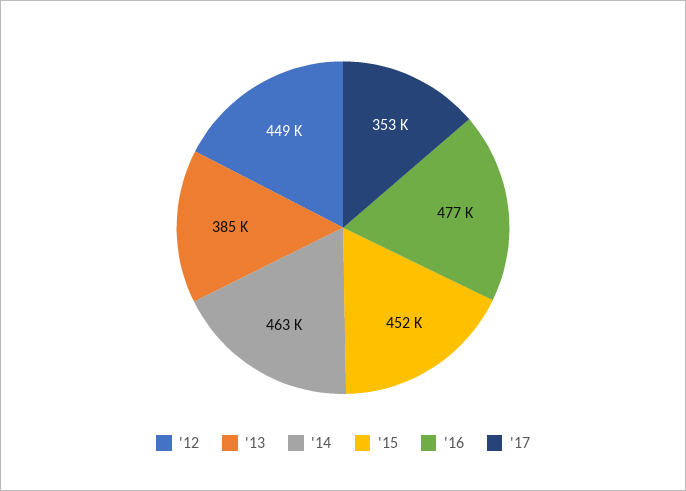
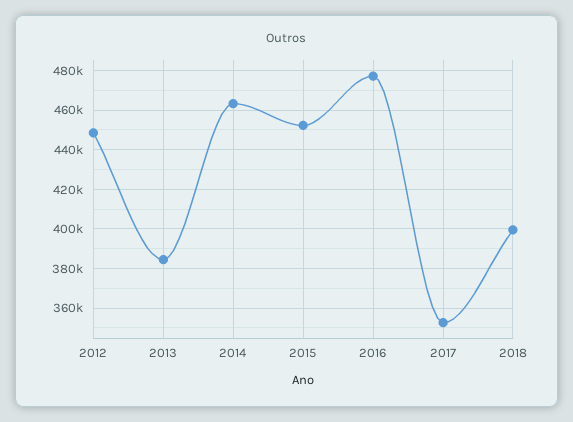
2018: none -> 400000

